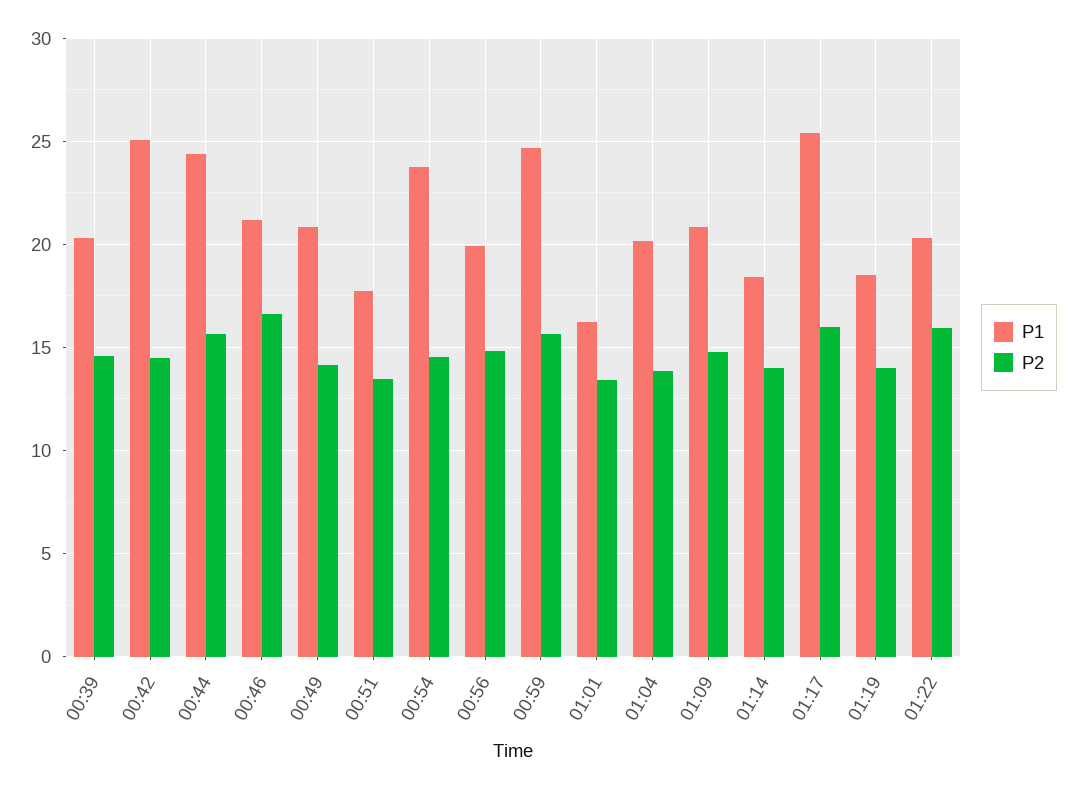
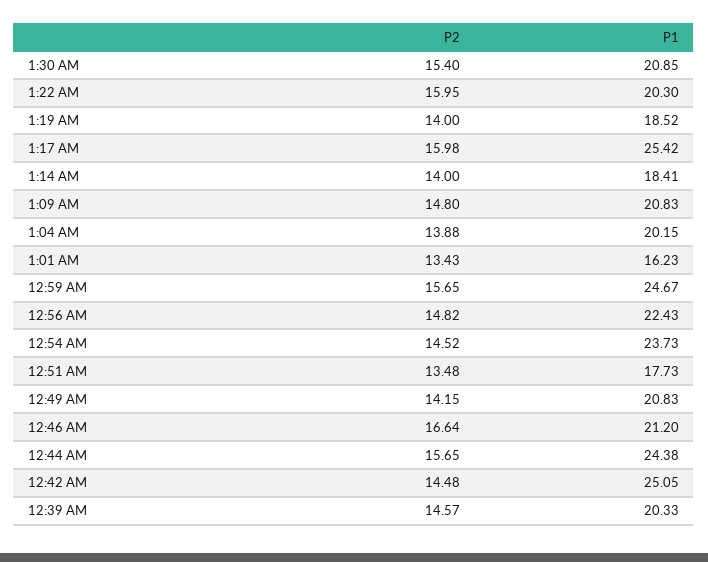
P1, 00:56: 20 -> 22.43
P2, 1:30 AM: none -> 15.4
P1, 1:30 AM: none -> 20.85

